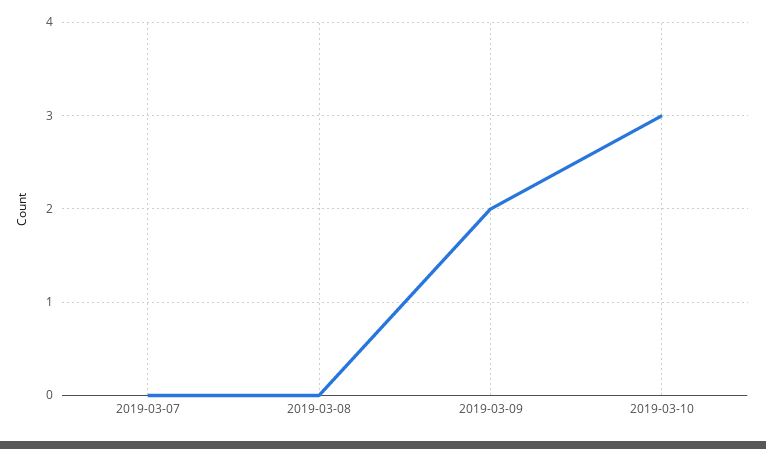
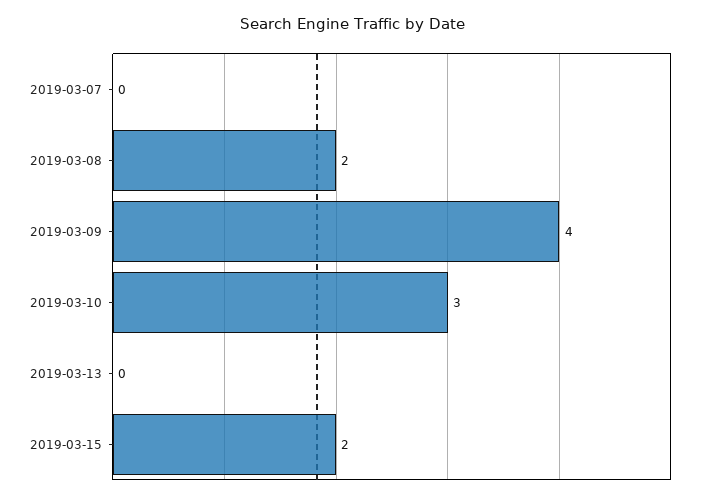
2019-03-08: 0 -> 2
2019-03-09: 2 -> 4
2019-03-13: none -> 0
2019-03-15: none -> 2

